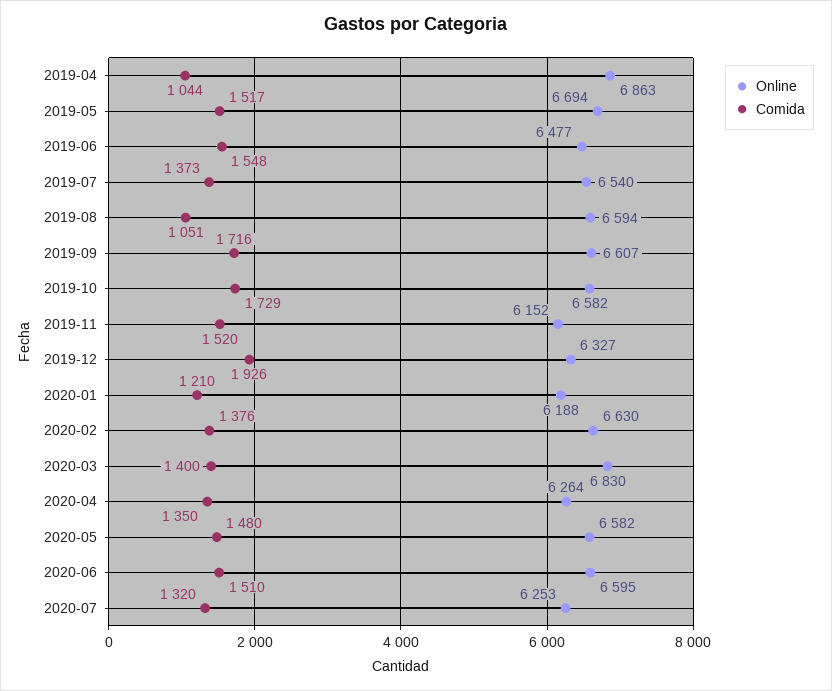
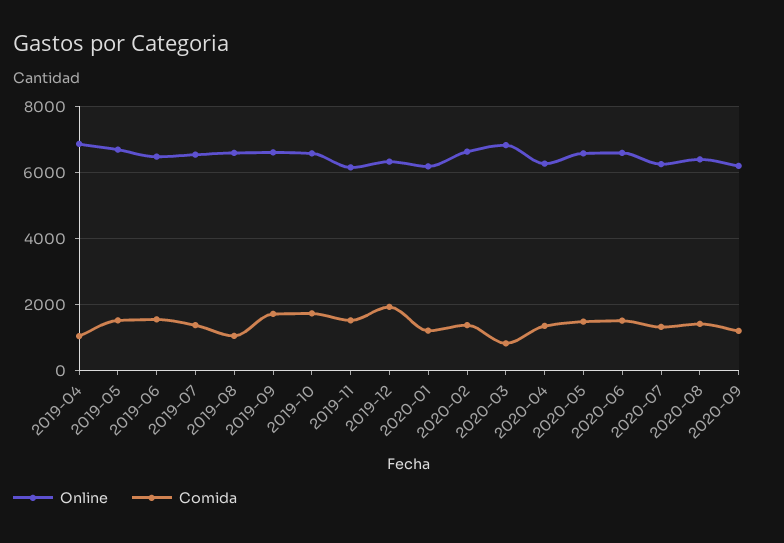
Comida, 2020-03: 1400 -> 800
Online, 2020-08: none -> 6400
Comida, 2020-08: none -> 1400
Online, 2020-09: none -> 6200
Comida, 2020-09: none -> 1200

